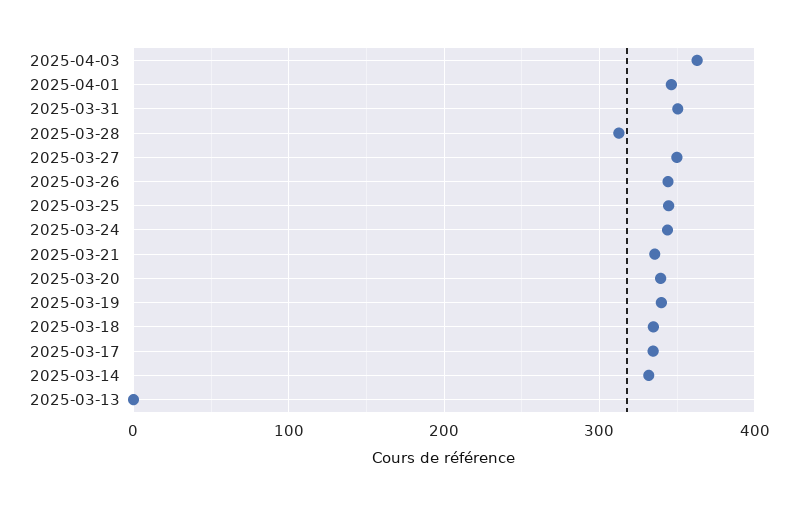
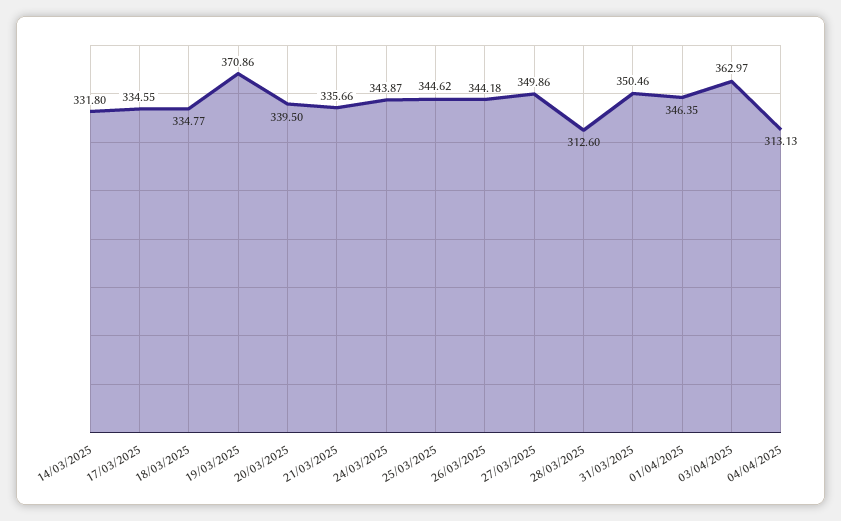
2025-03-19: 340 -> 370.86
2025-03-13: 0 -> none
04/04/2025: none -> 313.13

